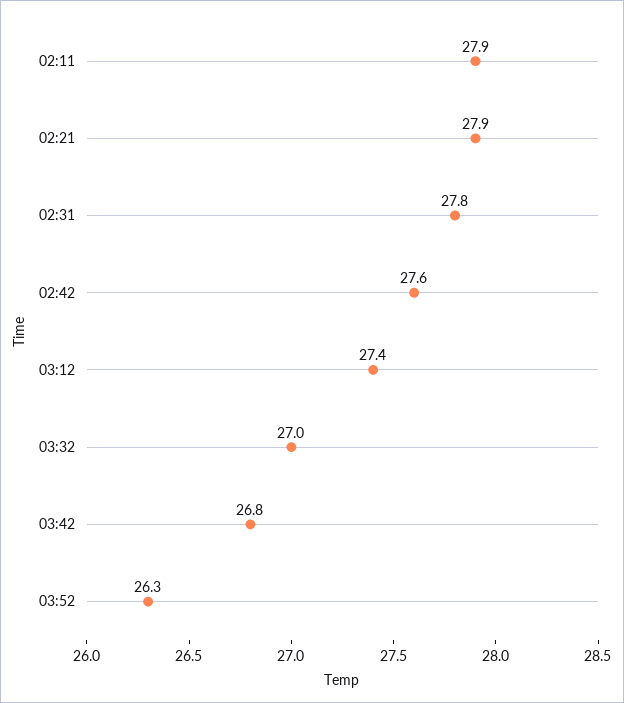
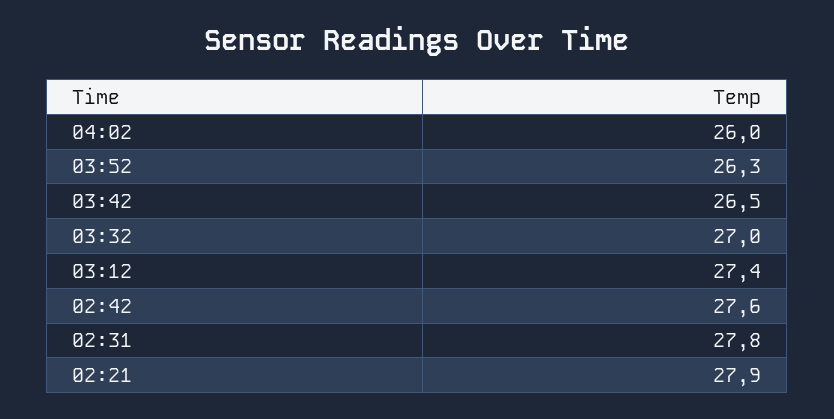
02:11: 27.9 -> none
03:42: 26.8 -> 26.5
04:02: none -> 26

